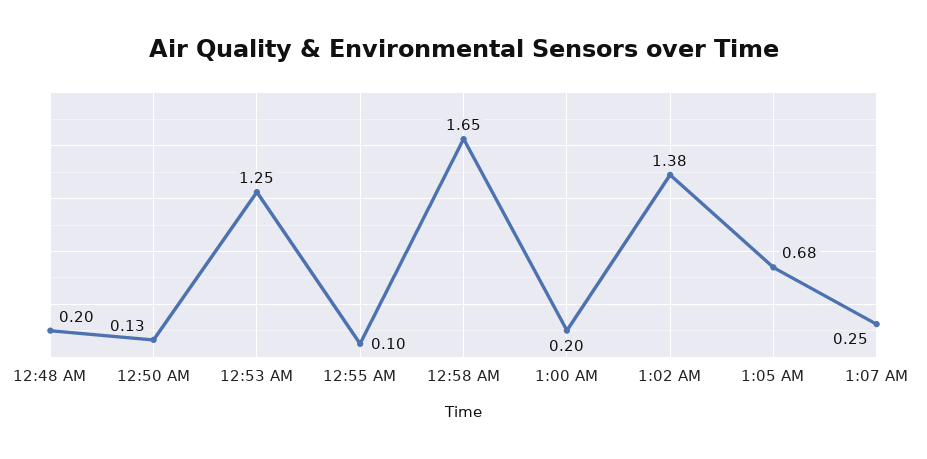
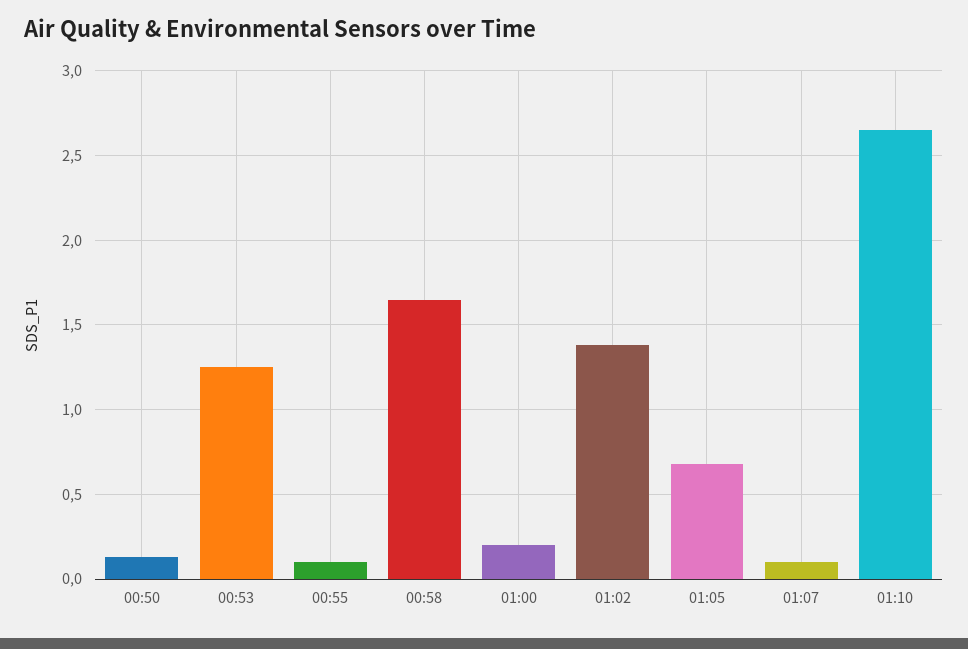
12:48 AM: 0.2 -> none
1:07 AM: 0.25 -> 0.1
01:10: none -> 2.65

